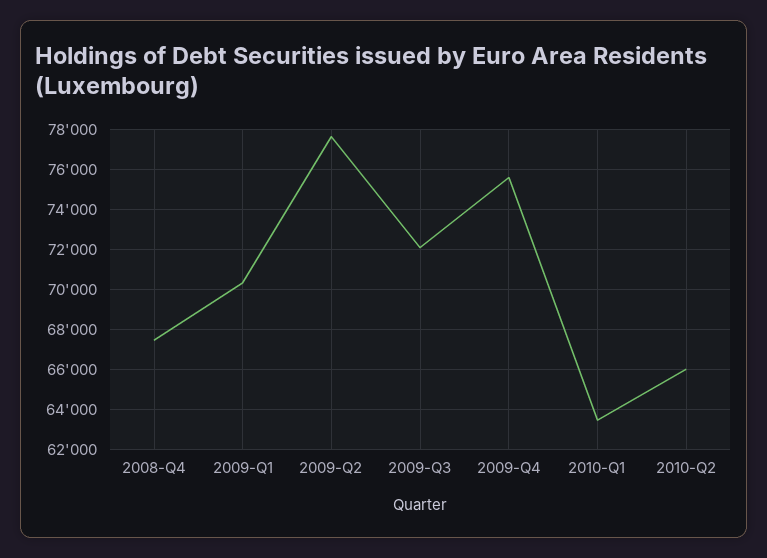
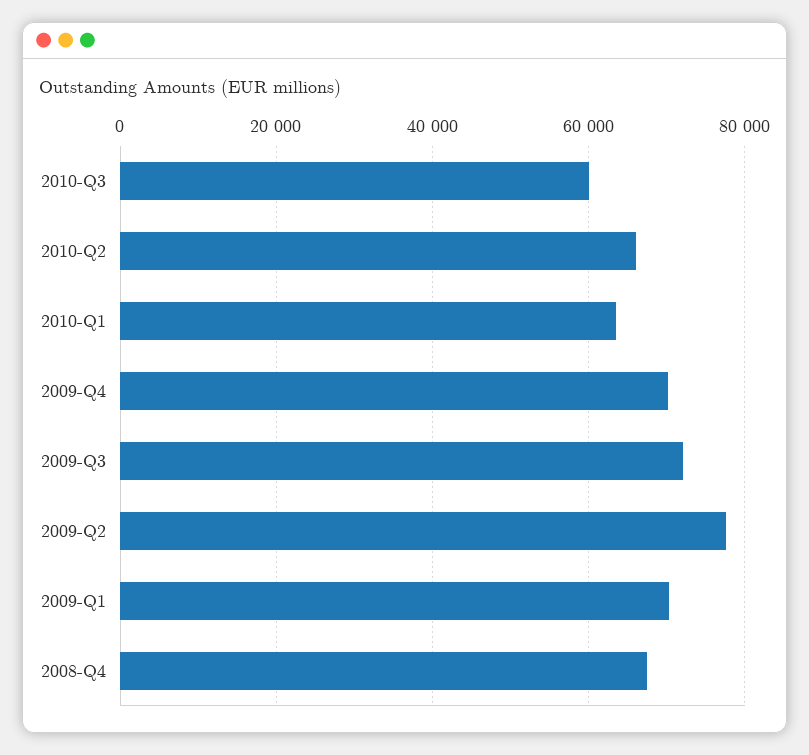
2009-Q4: 75500 -> 70000
2010-Q3: none -> 60000

